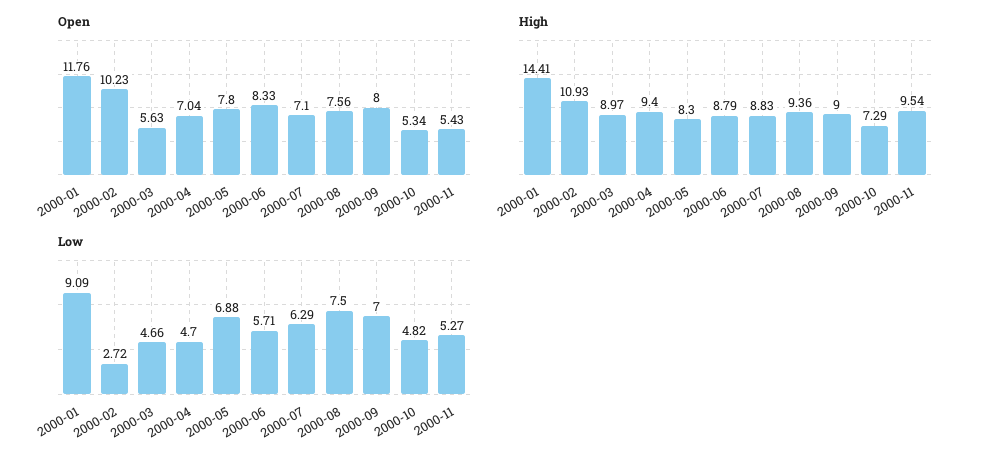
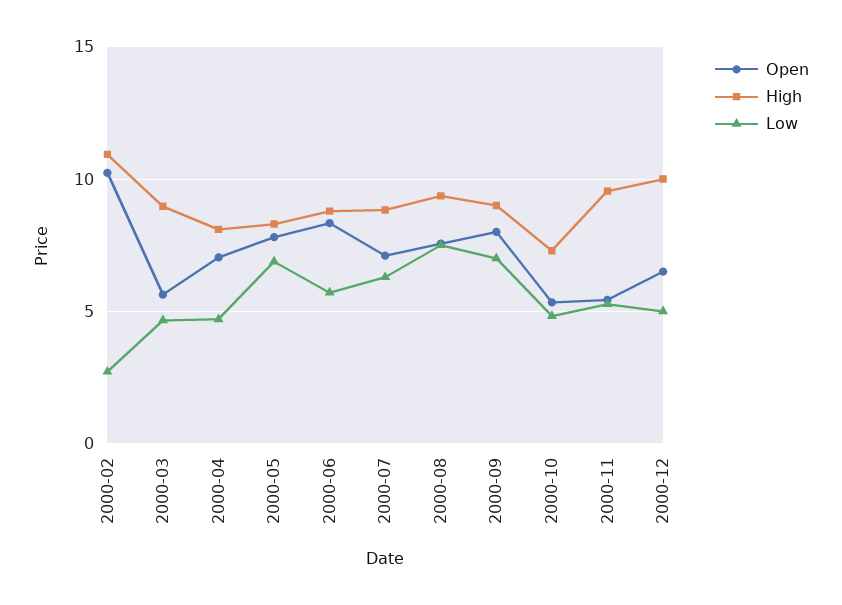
Open, 2000-01: 11.76 -> none
High, 2000-01: 14.41 -> none
High, 2000-04: 9.4 -> 8
Low, 2000-01: 9.09 -> none
Open, 2000-12: none -> 6.5
High, 2000-12: none -> 10
Low, 2000-12: none -> 5

